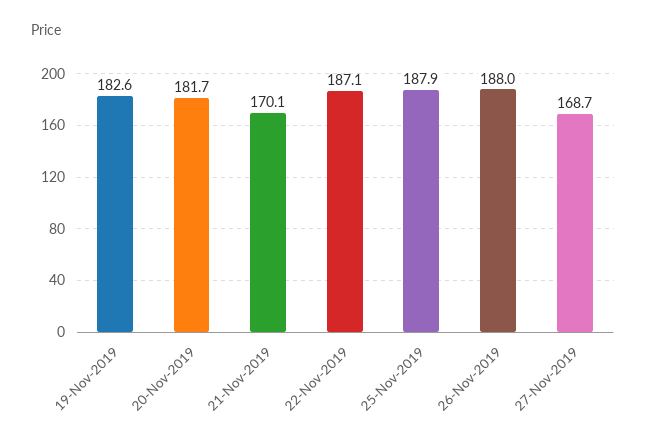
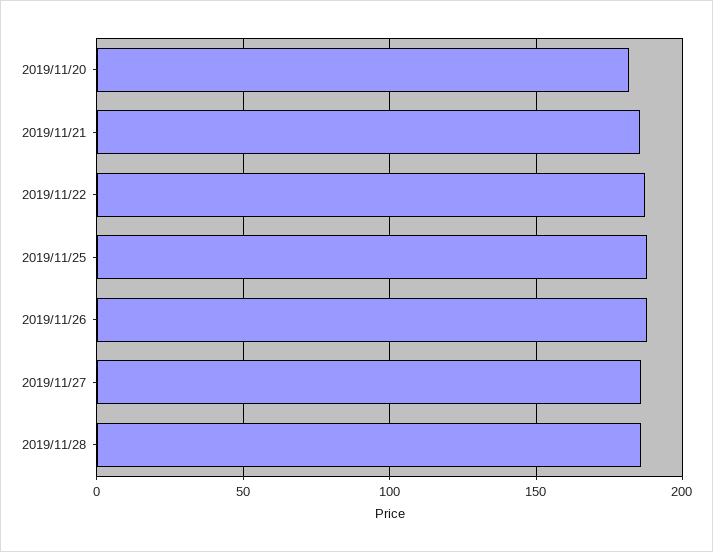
19-Nov-2019: 182.6 -> none
21-Nov-2019: 170.1 -> 185
27-Nov-2019: 168.7 -> 185
2019/11/28: none -> 185

